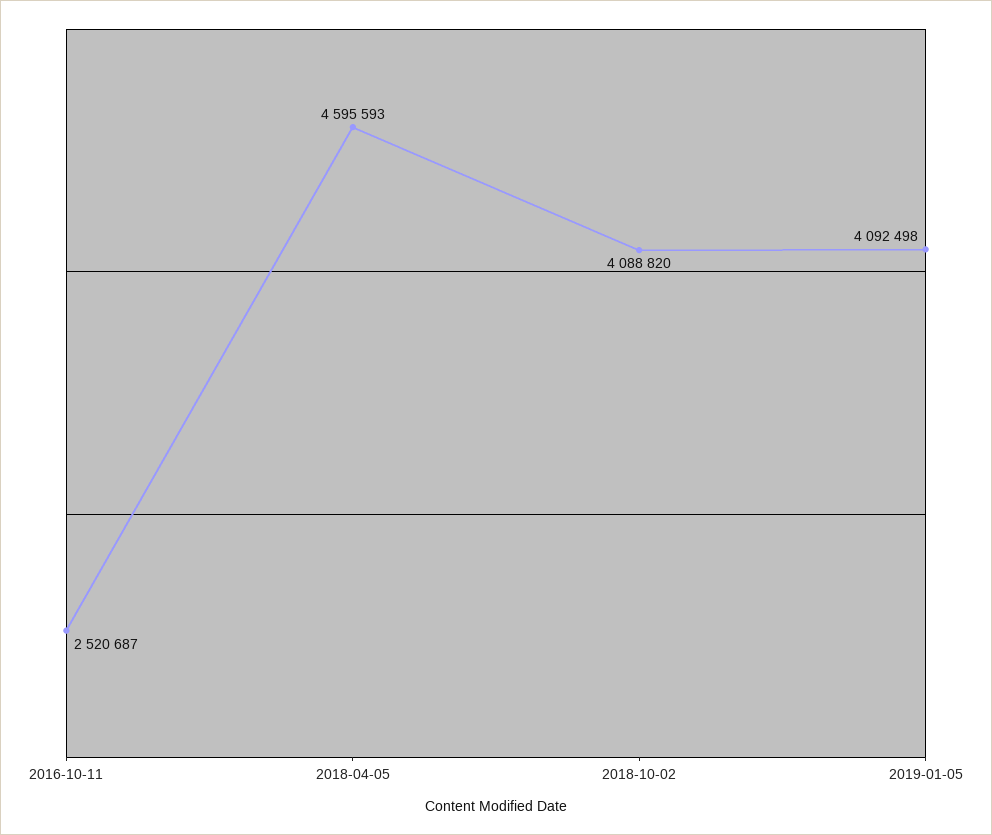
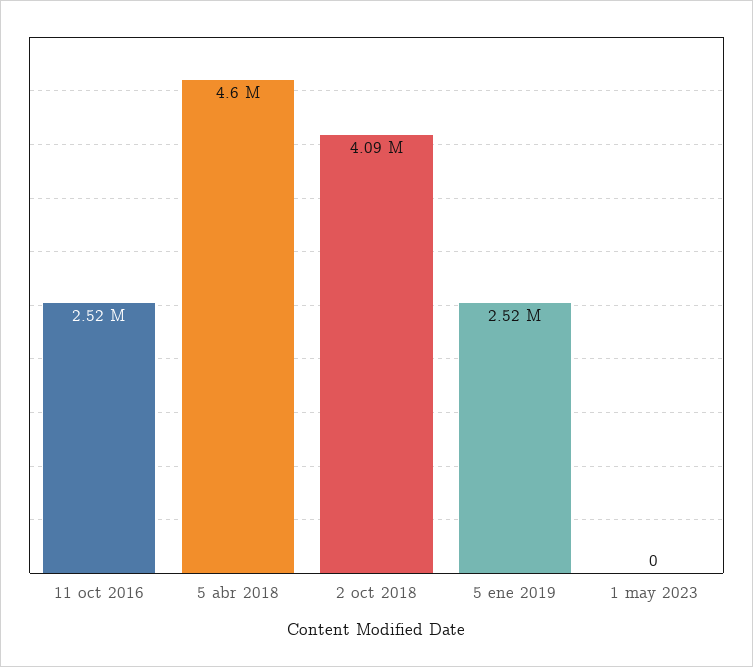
2019-01-05: 4092498 -> 2520000
1 may 2023: none -> 0

